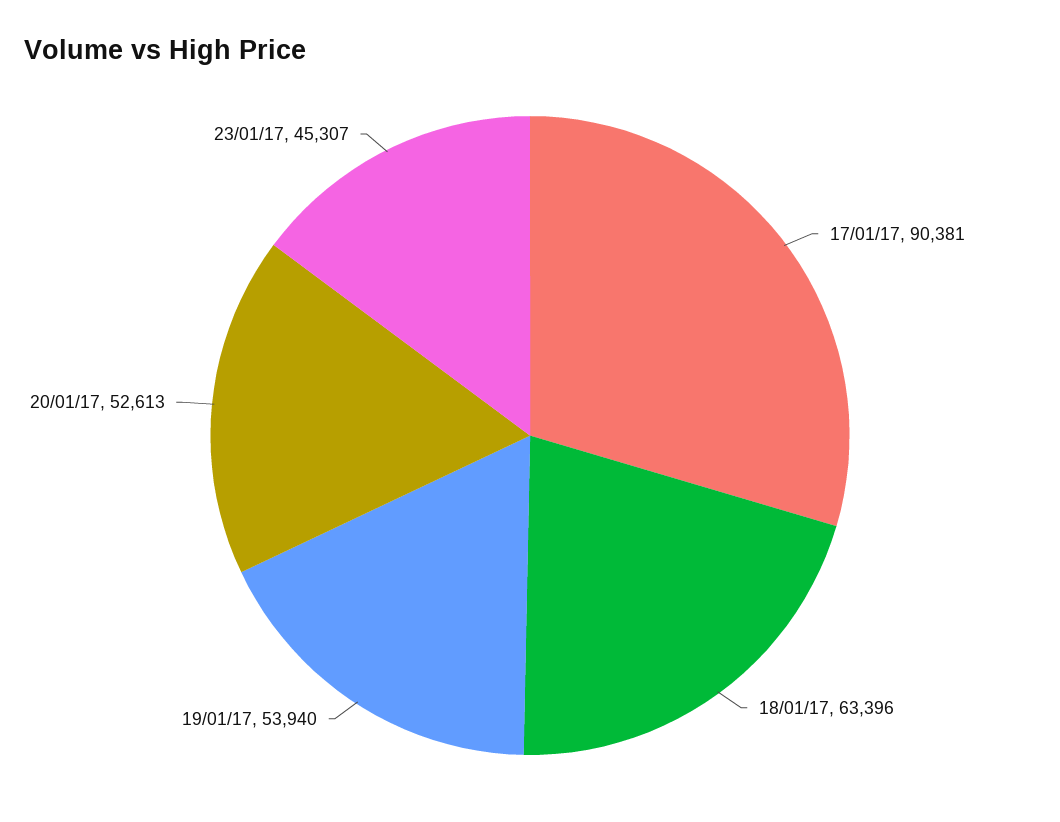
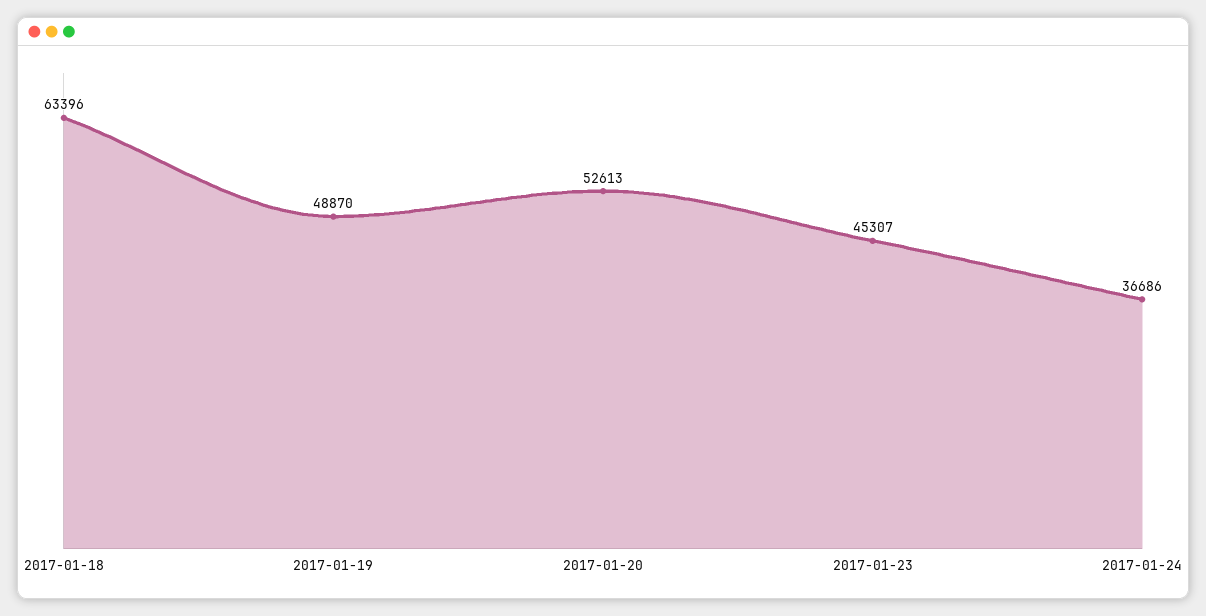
17/01/17: 90381 -> none
19/01/17: 53940 -> 48870
2017-01-24: none -> 36686

